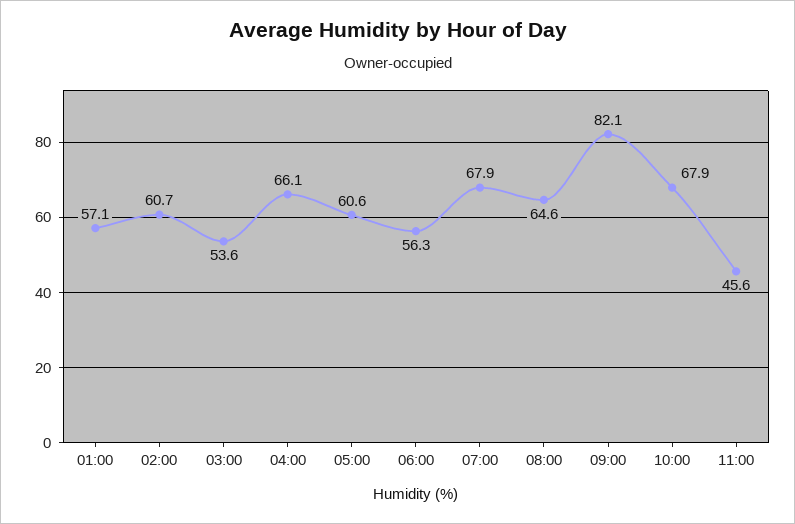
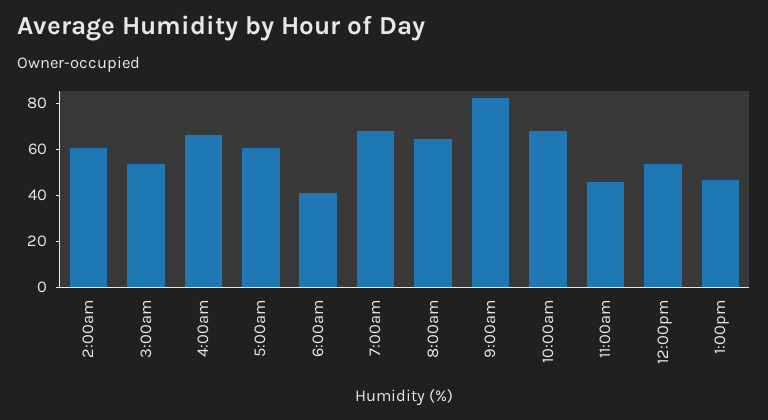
01:00: 57.1 -> none
06:00: 56.3 -> 40
12:00pm: none -> 55
1:00pm: none -> 45

